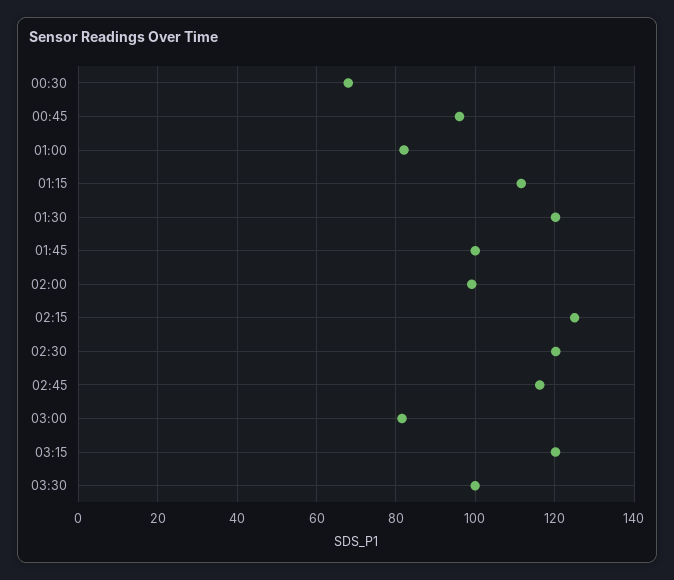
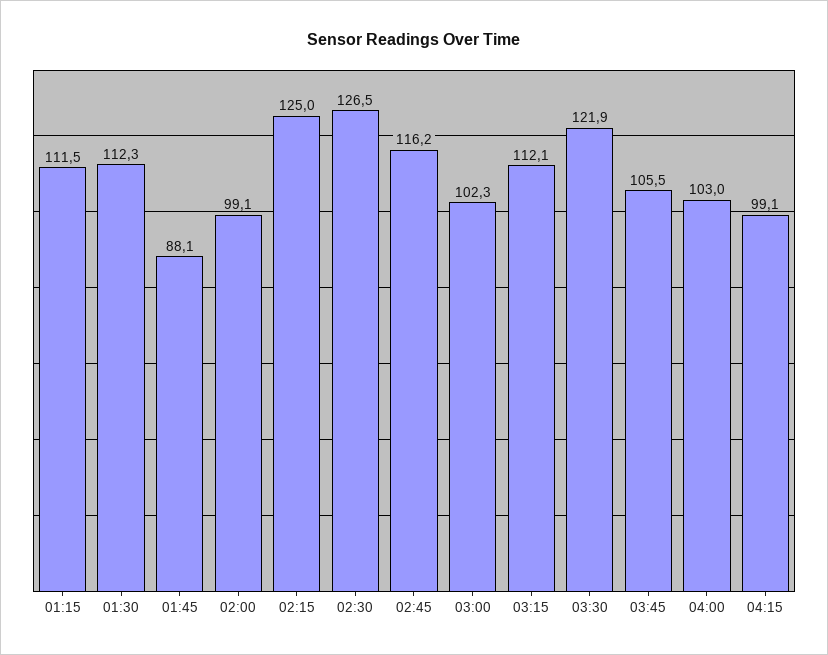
00:30: 68 -> none
00:45: 96 -> none
01:00: 82 -> none
01:30: 120 -> 112.3
01:45: 100 -> 88.1
02:30: 120 -> 126.5
03:00: 82 -> 102.3
03:15: 120 -> 112.1
03:30: 100 -> 121.9
03:45: none -> 105.5
04:00: none -> 103
04:15: none -> 99.1

